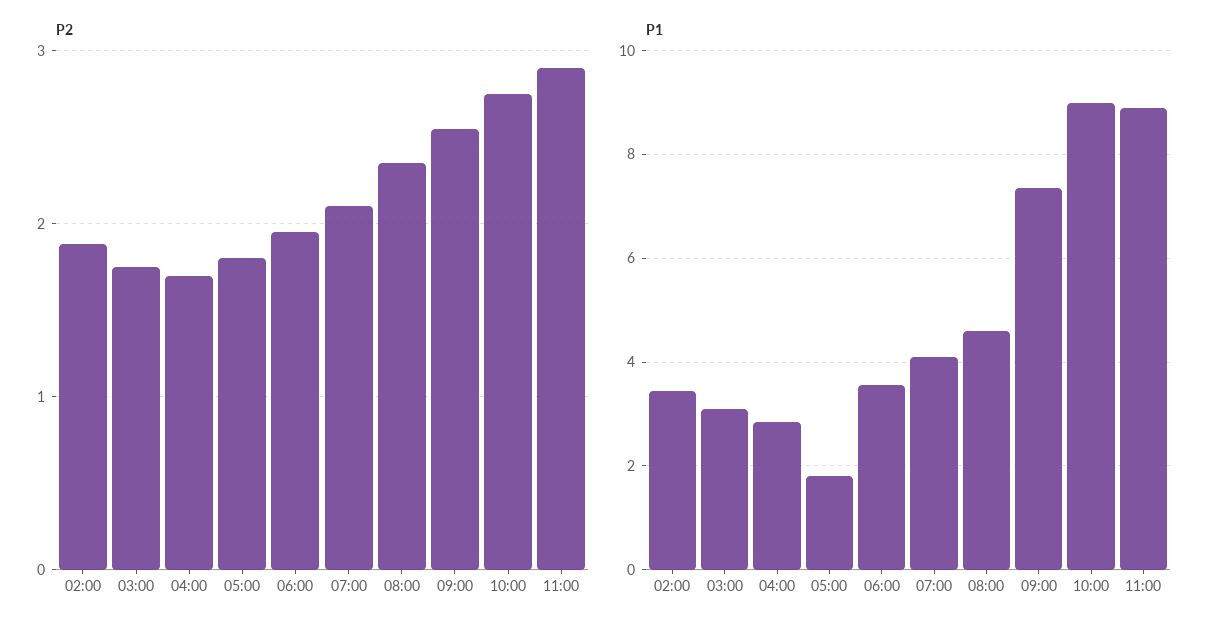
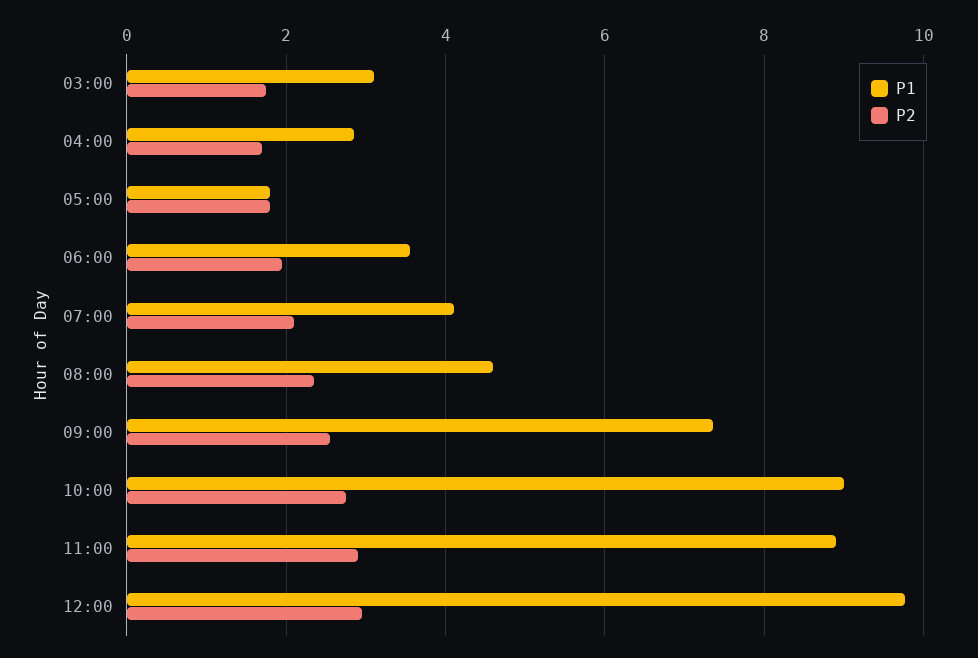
P2, 02:00: 1.9 -> none
P1, 02:00: 3.4 -> none
P1, 12:00: none -> 9.8
P2, 12:00: none -> 3

